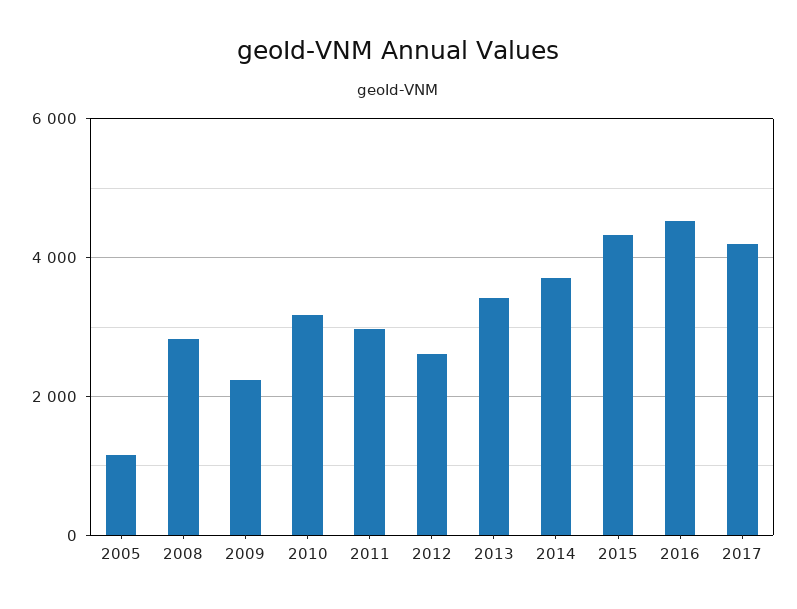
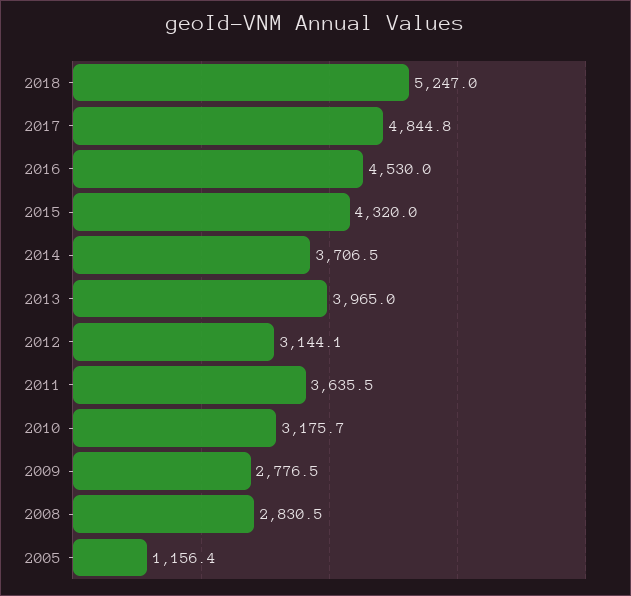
2009: 2200 -> 2776.5
2011: 3000 -> 3635.5
2012: 2600 -> 3144.1
2013: 3400 -> 3965
2017: 4200 -> 4844.8
2018: none -> 5247

